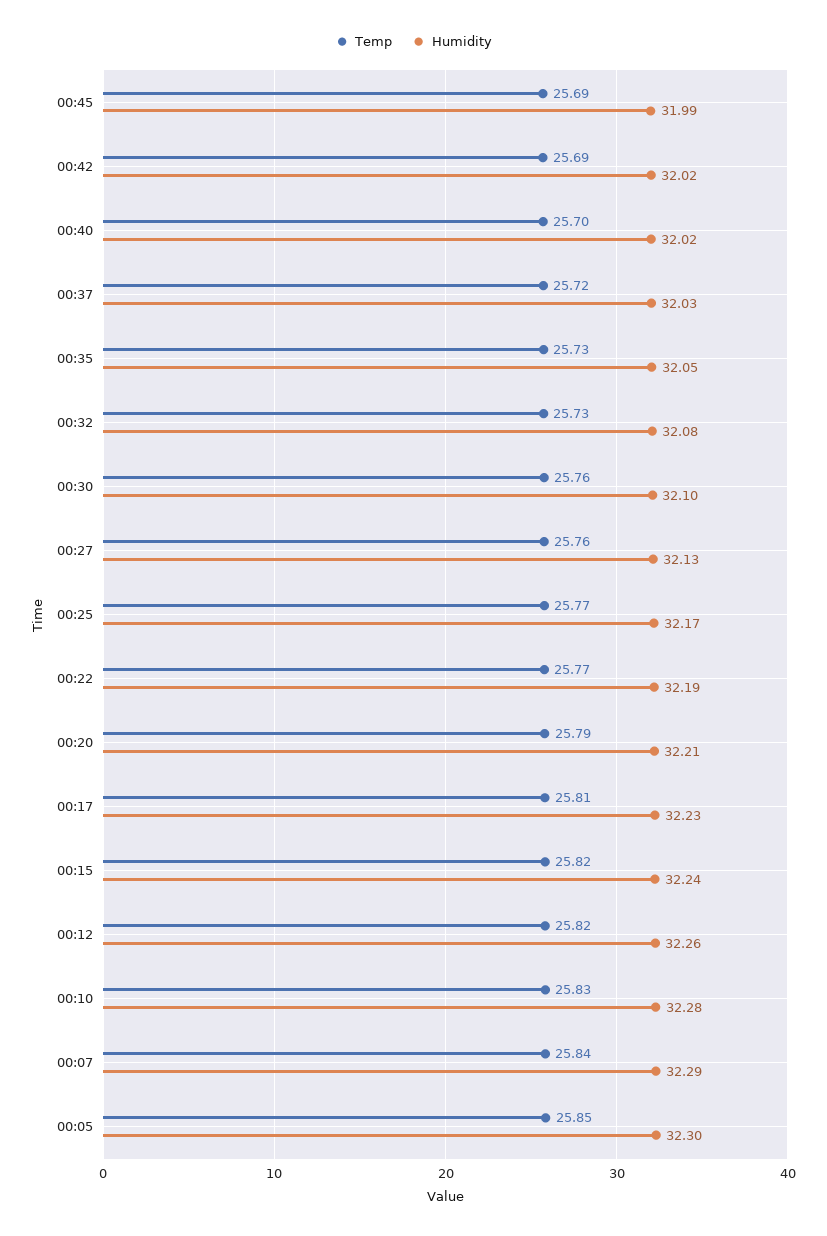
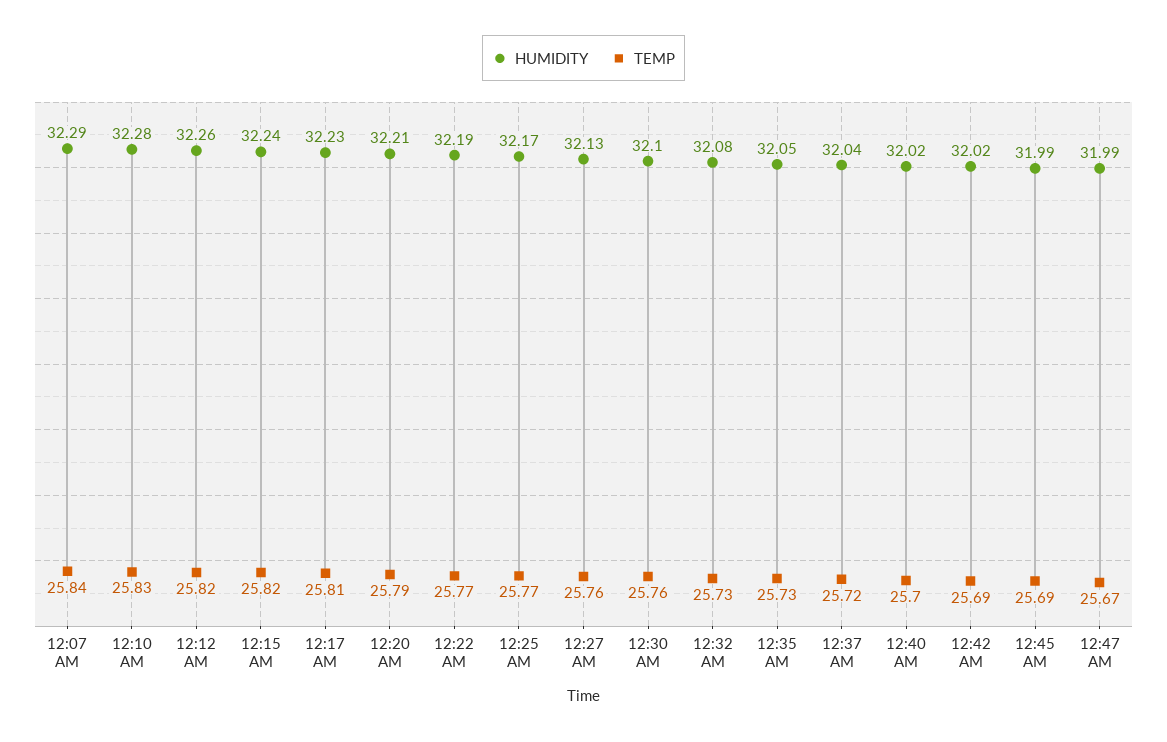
Humidity, 00:37: 32.03 -> 32.04
Temp, 00:05: 25.85 -> none
Humidity, 00:05: 32.3 -> none
Humidity, 12:47 AM: none -> 31.99
Temp, 12:47 AM: none -> 25.67

